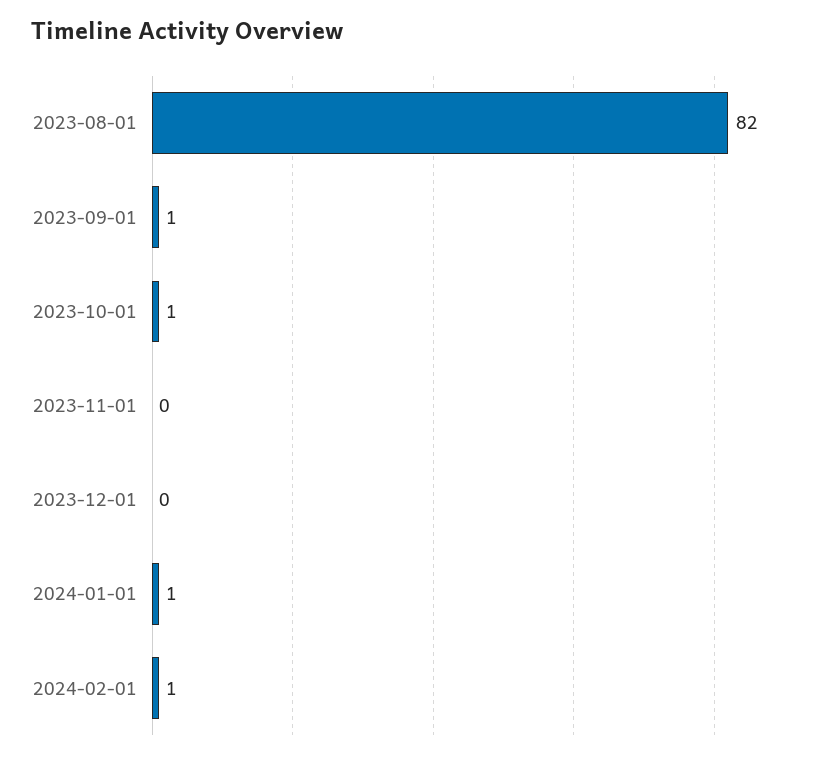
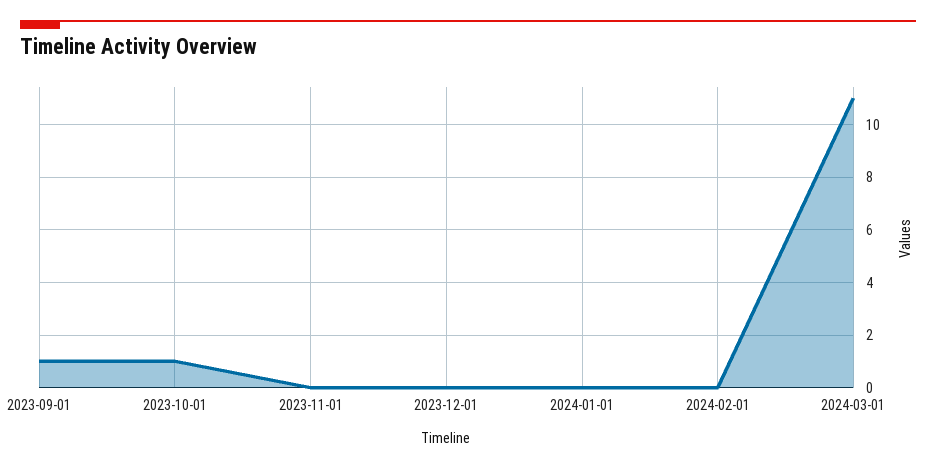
2023-08-01: 82 -> none
2024-01-01: 1 -> 0
2024-02-01: 1 -> 0
2024-03-01: none -> 11

